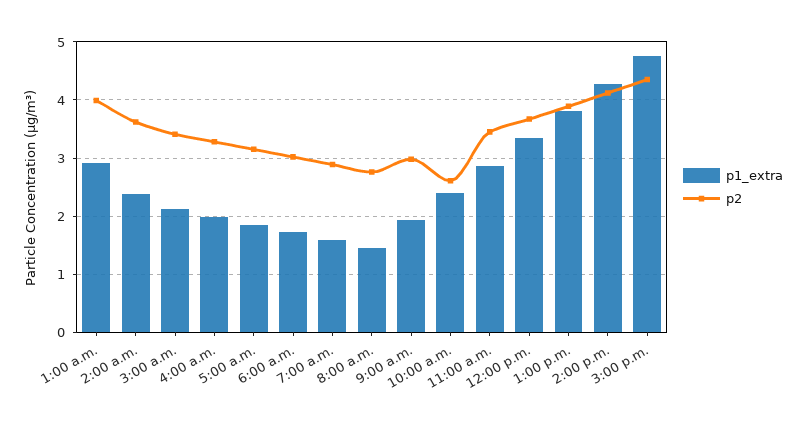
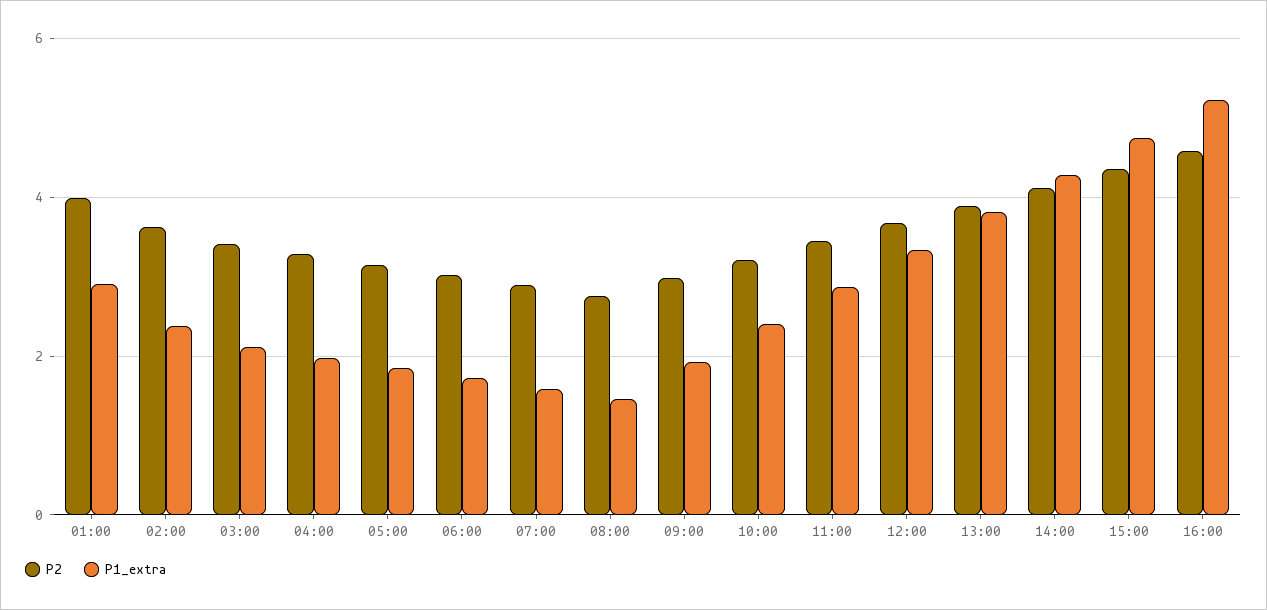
p2, 10:00 a.m.: 2.6 -> 3.2
p2, 16:00: none -> 4.6
p1_extra, 16:00: none -> 5.2

